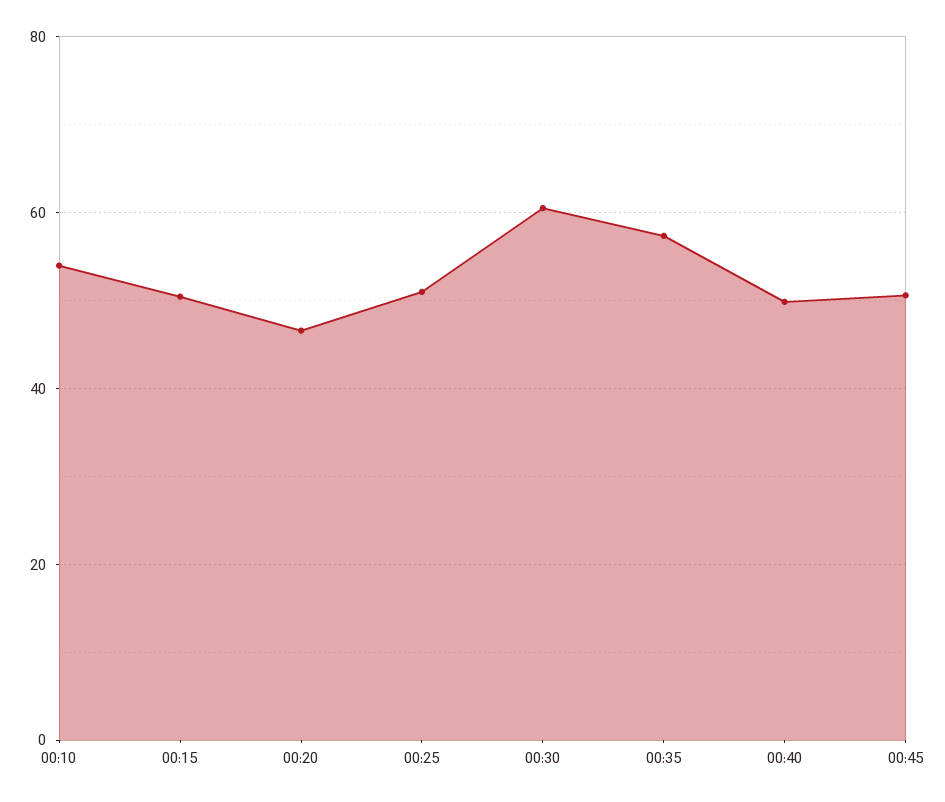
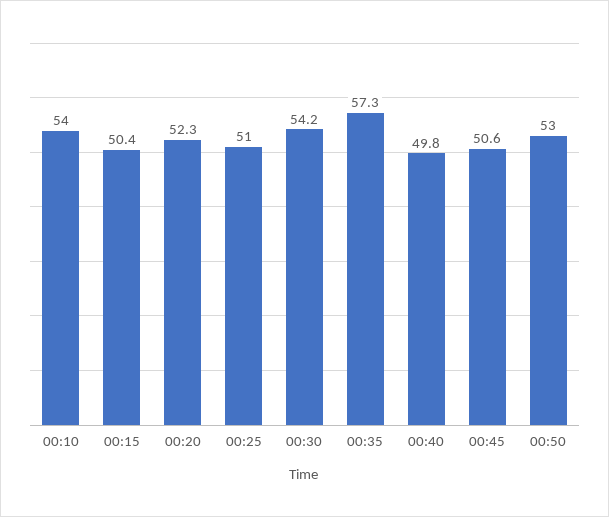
00:20: 46 -> 52.3
00:30: 60 -> 54.2
00:50: none -> 53

